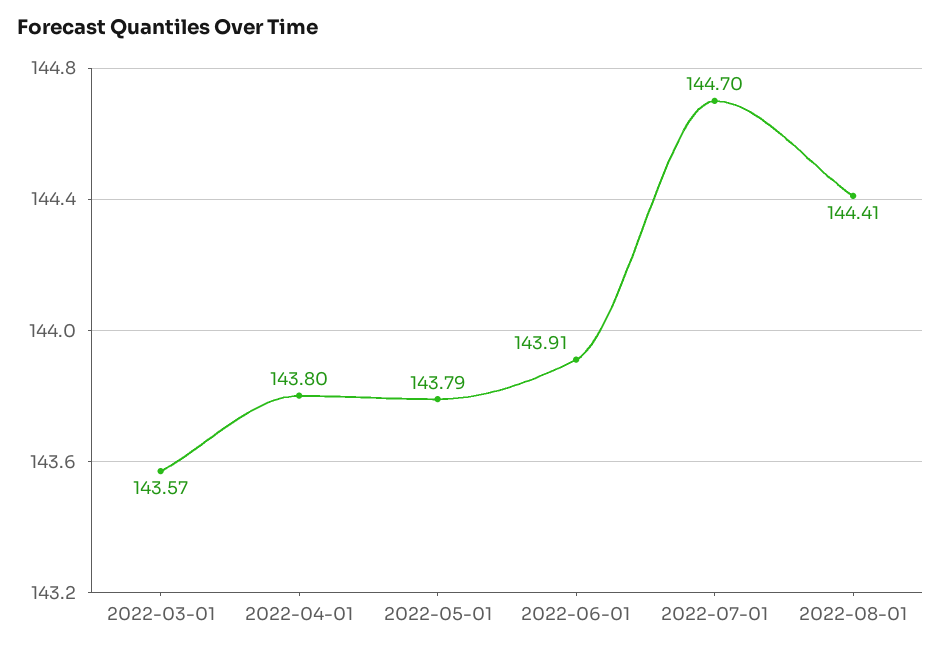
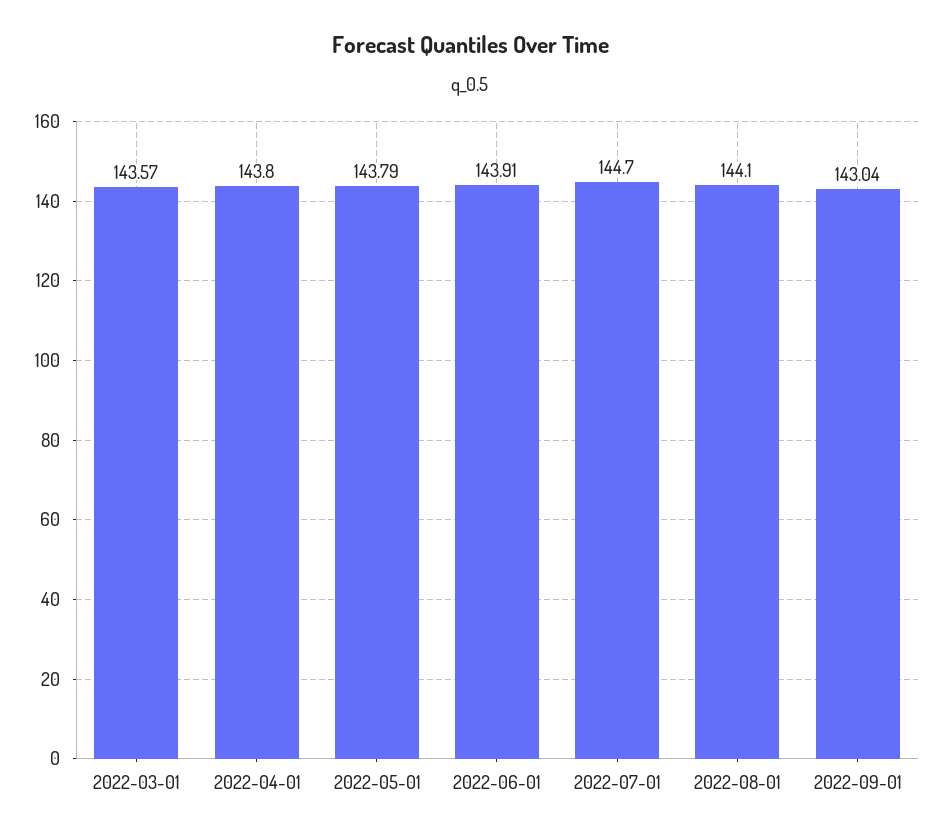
2022-08-01: 144.41 -> 144.1
2022-09-01: none -> 143.04

